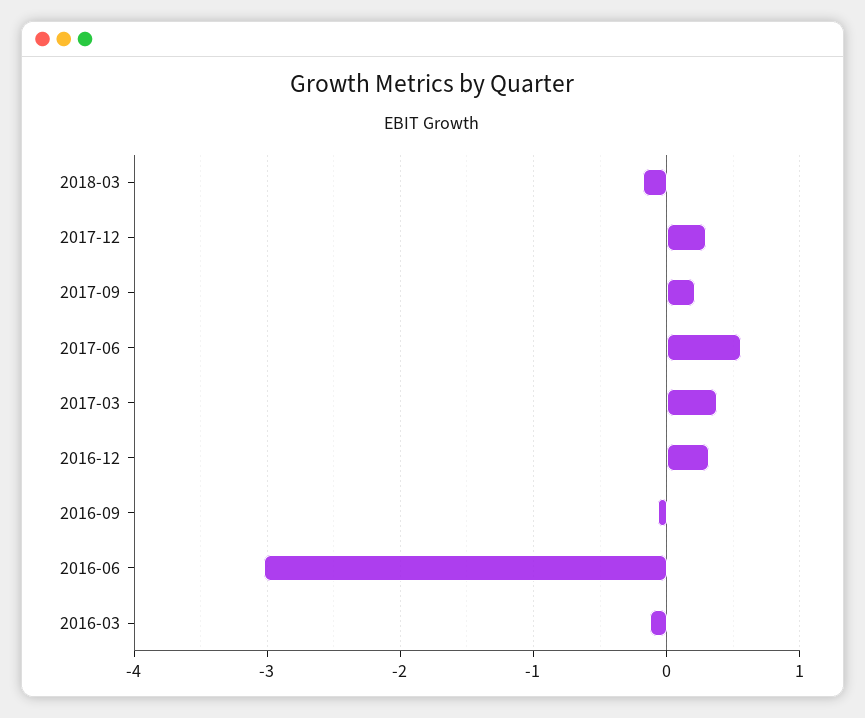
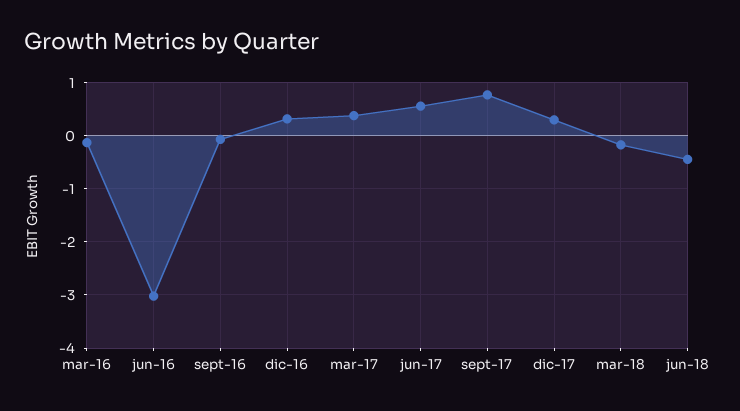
2017-09: 0.2 -> 0.8
jun-18: none -> -0.4

